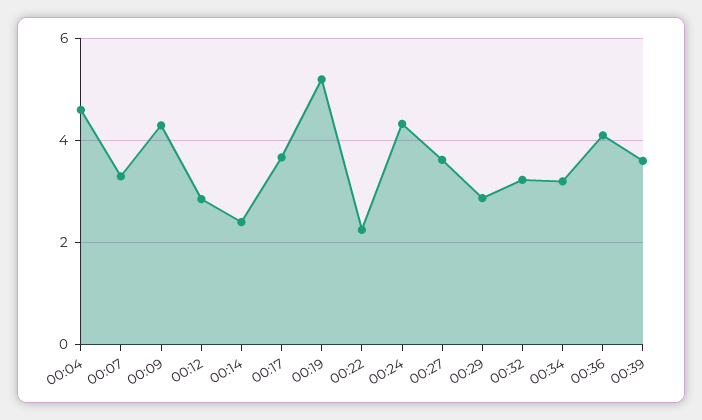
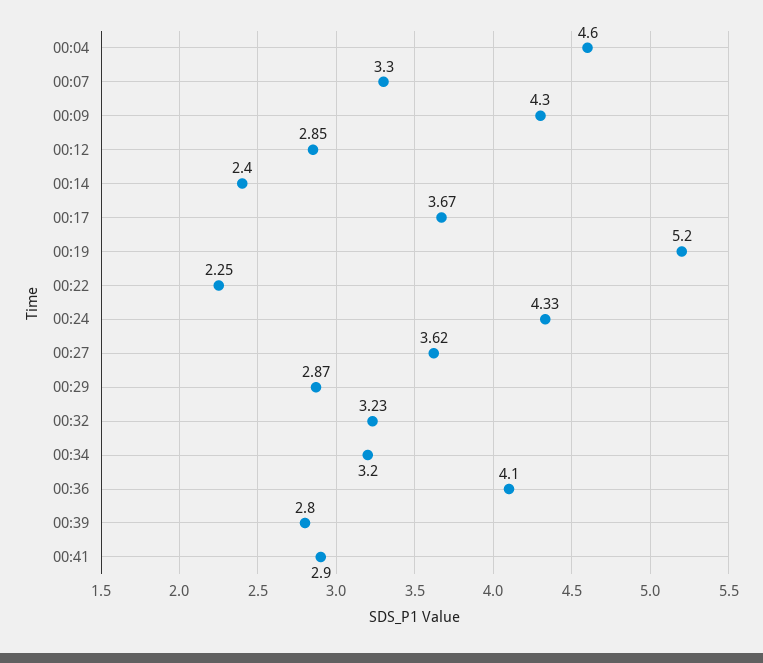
00:39: 3.6 -> 2.8
00:41: none -> 2.9

